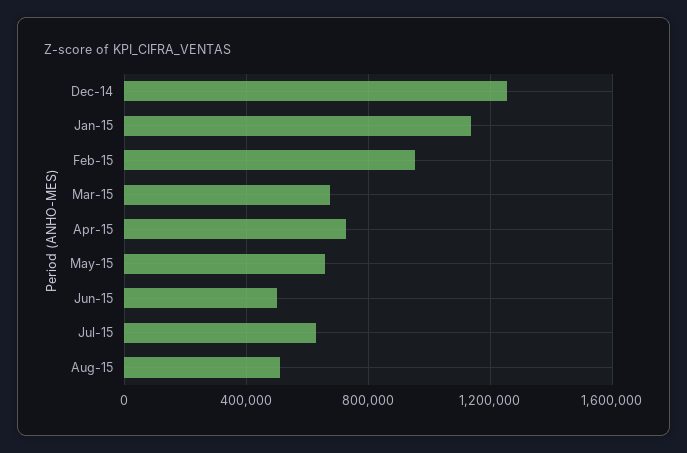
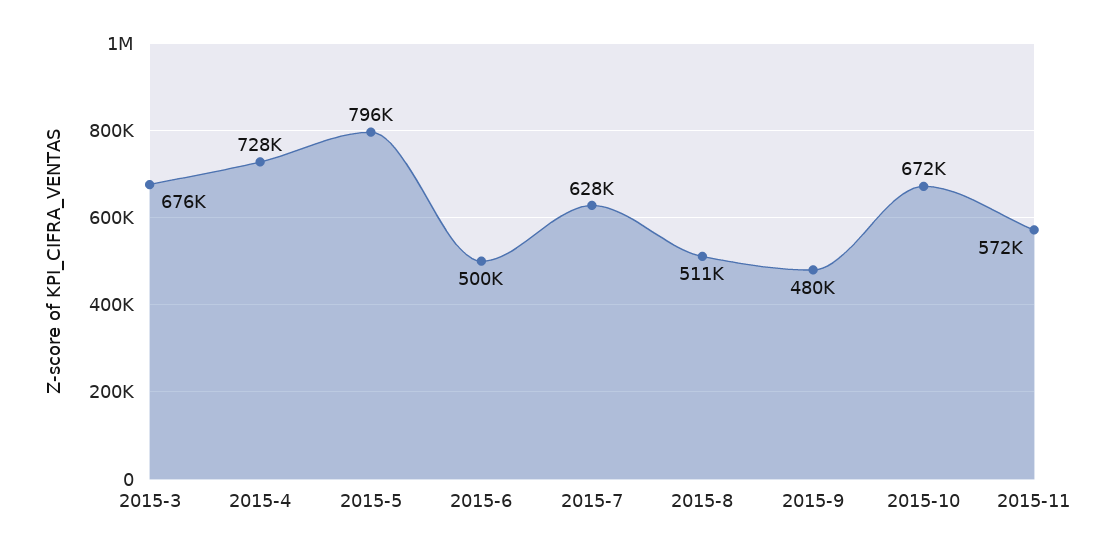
Dec-14: 1250000 -> none
Jan-15: 1150000 -> none
Feb-15: 950000 -> none
May-15: 650000 -> 796000
2015-9: none -> 480000
2015-10: none -> 672000
2015-11: none -> 572000

